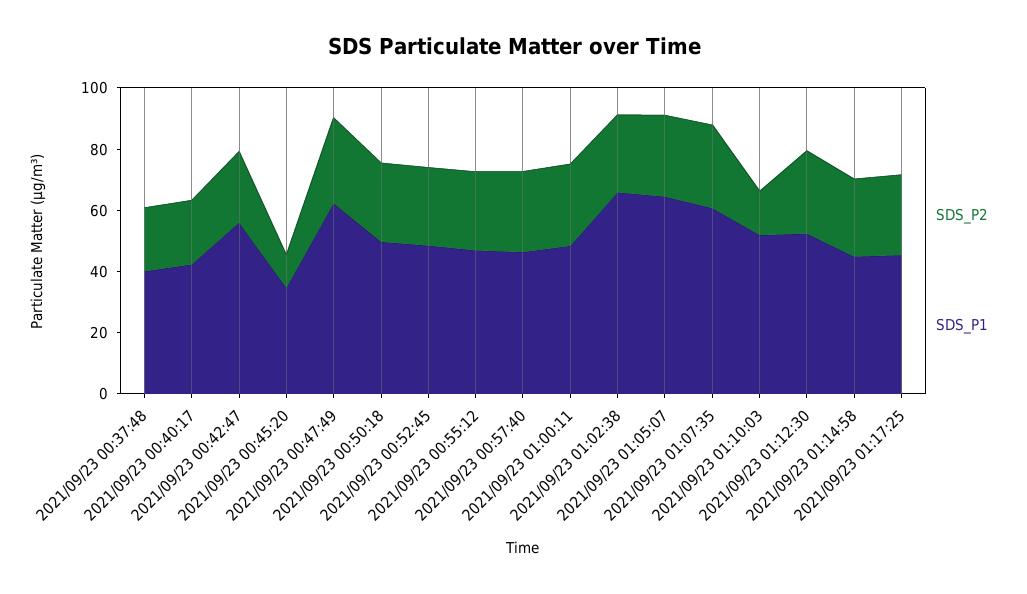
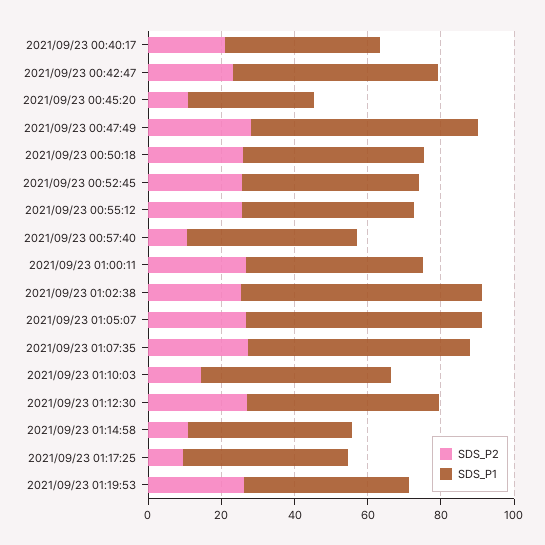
SDS_P2, 2021/09/23 00:37:48: 20 -> none
SDS_P1, 2021/09/23 00:37:48: 40 -> none
SDS_P2, 2021/09/23 00:57:40: 25 -> 10
SDS_P2, 2021/09/23 01:14:58: 25 -> 10
SDS_P2, 2021/09/23 01:17:25: 25 -> 10
SDS_P2, 2021/09/23 01:19:53: none -> 25
SDS_P1, 2021/09/23 01:19:53: none -> 45

